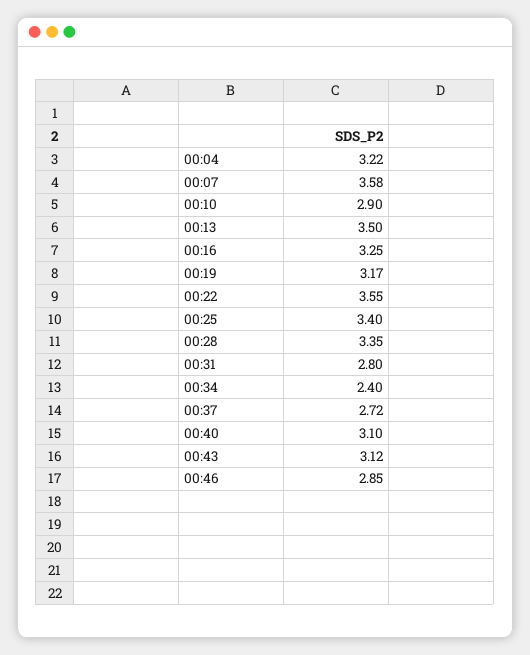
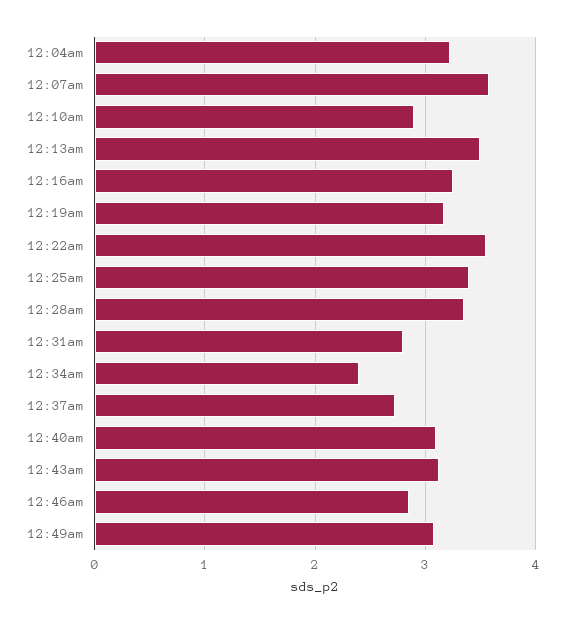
12:49am: none -> 3.1

